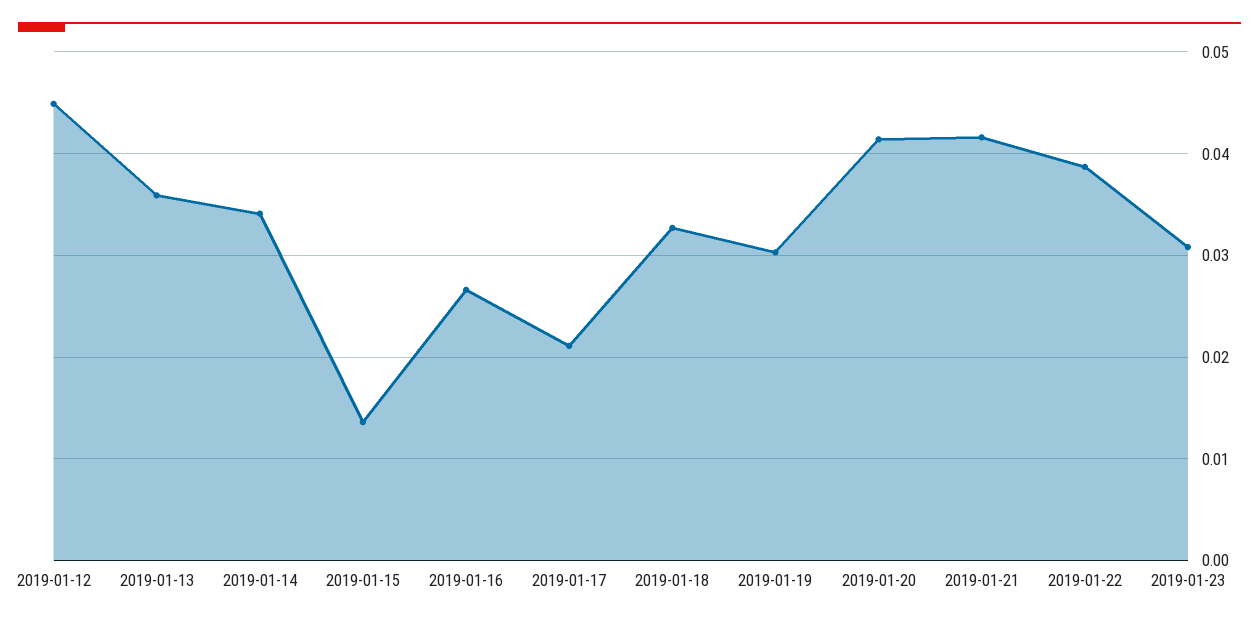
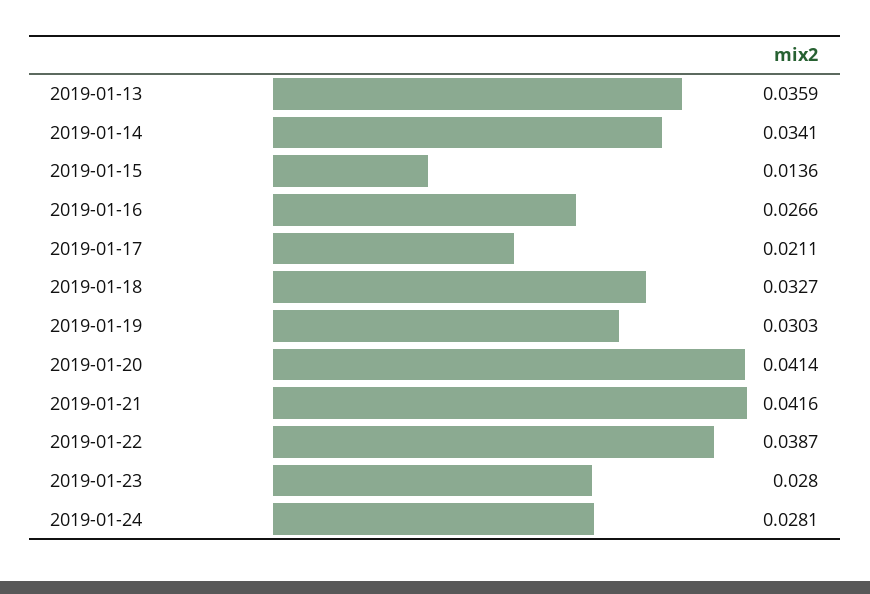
2019-01-12: 0.045 -> none
2019-01-23: 0.031 -> 0.028
2019-01-24: none -> 0.0281

